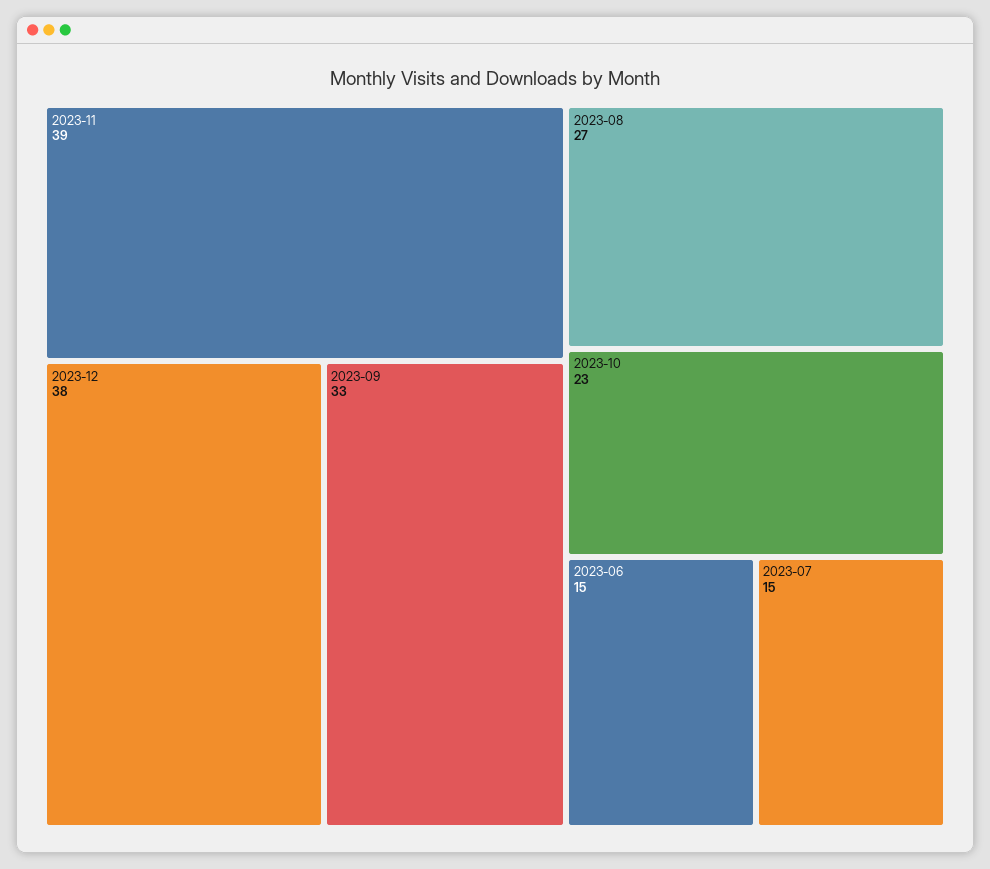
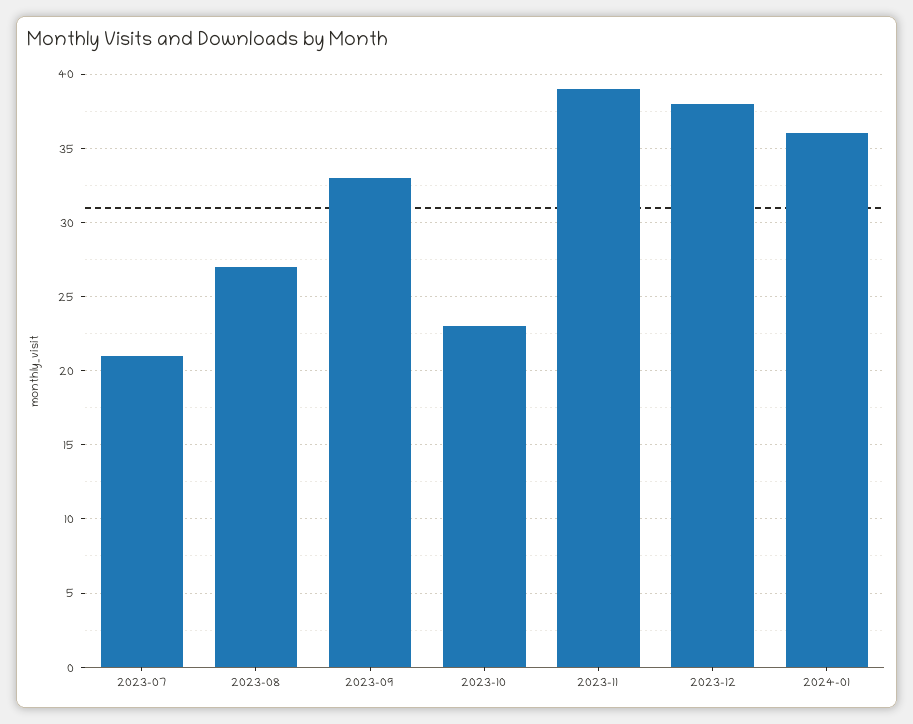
2023-06: 15 -> none
2023-07: 15 -> 21
2024-01: none -> 36

